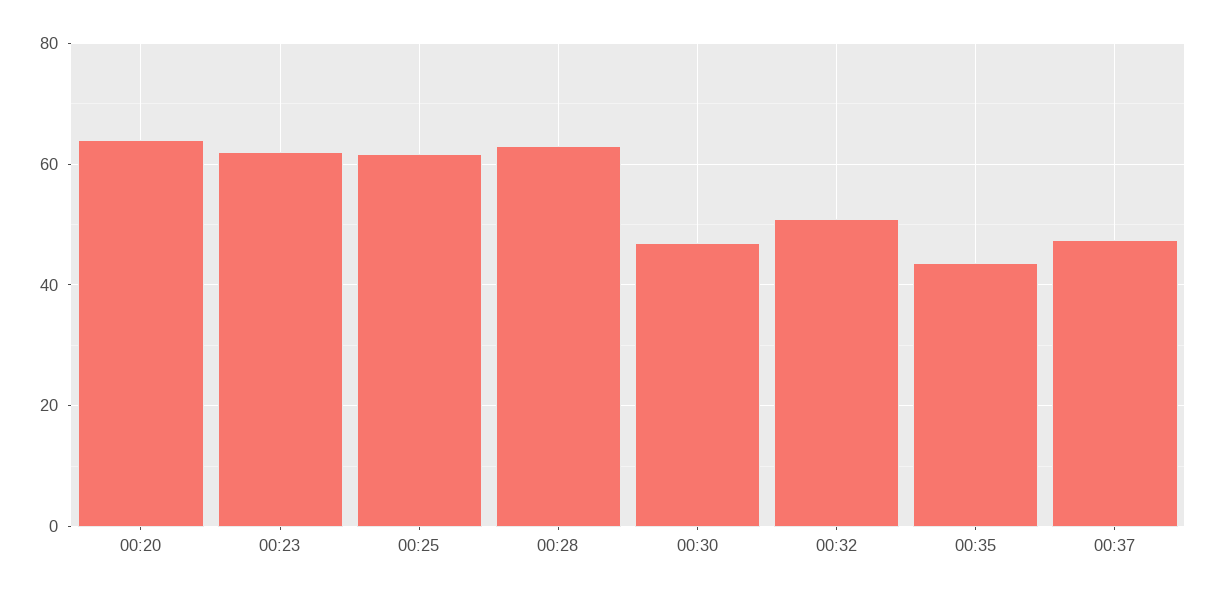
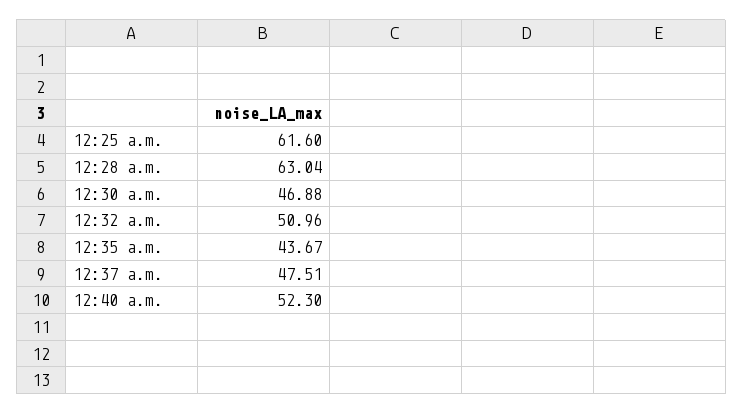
00:20: 64 -> none
00:23: 62 -> none
12:40 a.m.: none -> 52.3

